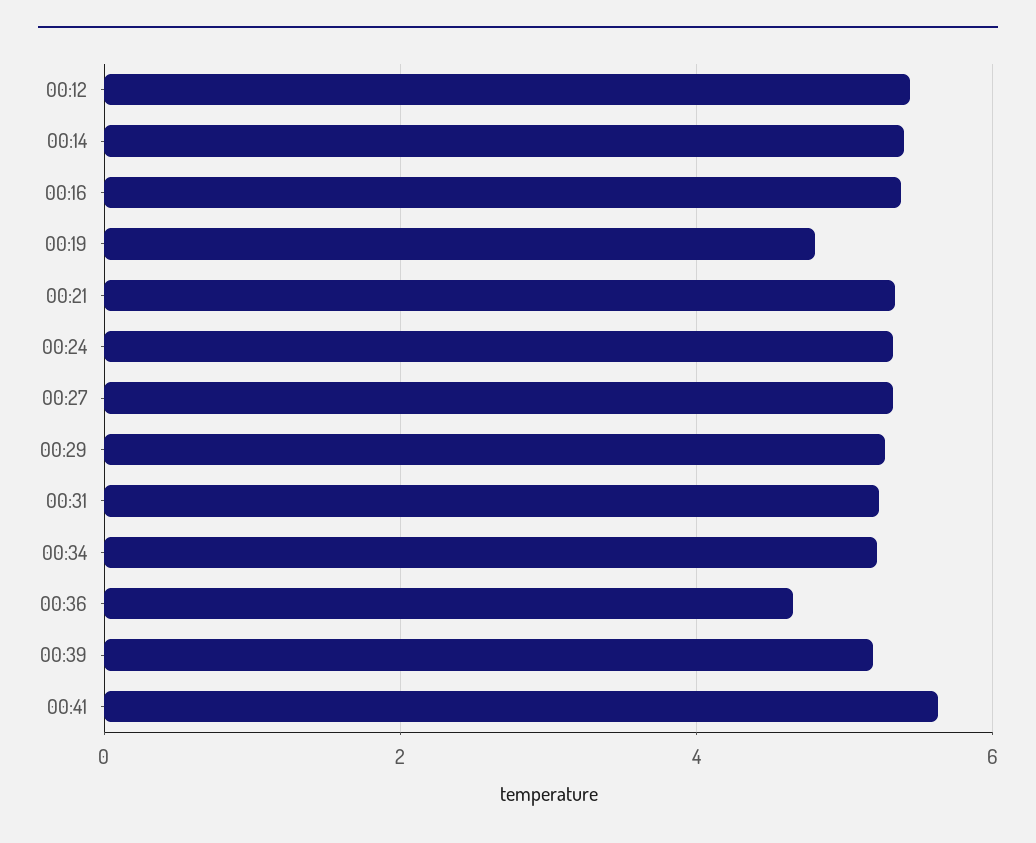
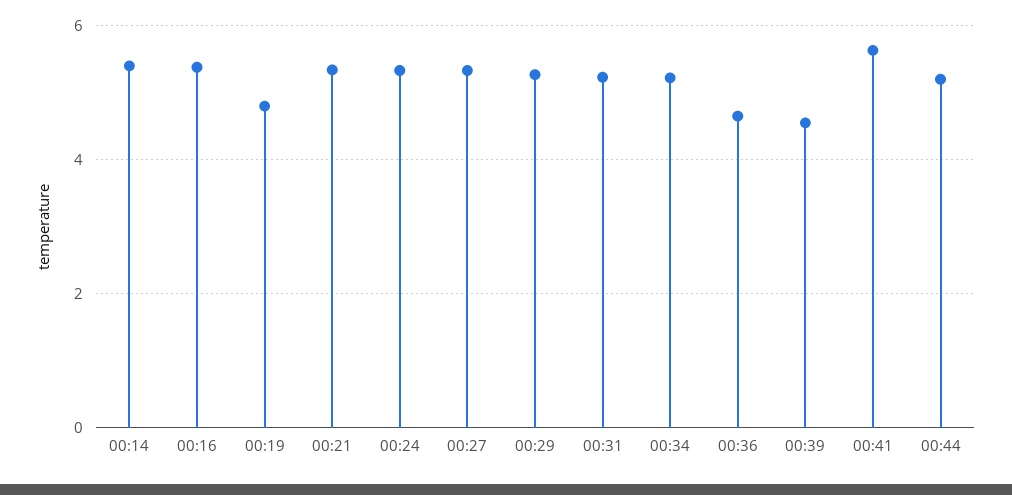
00:12: 5.4 -> none
00:39: 5.2 -> 4.6
00:44: none -> 5.2

